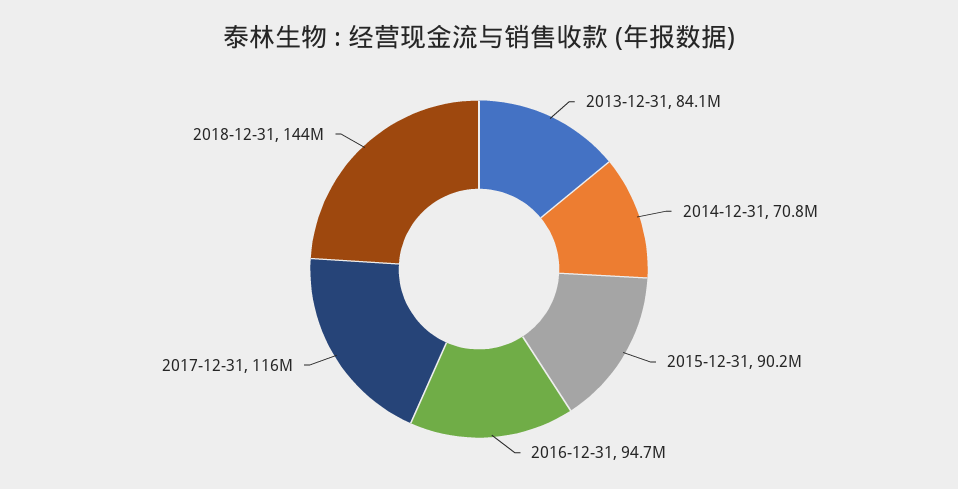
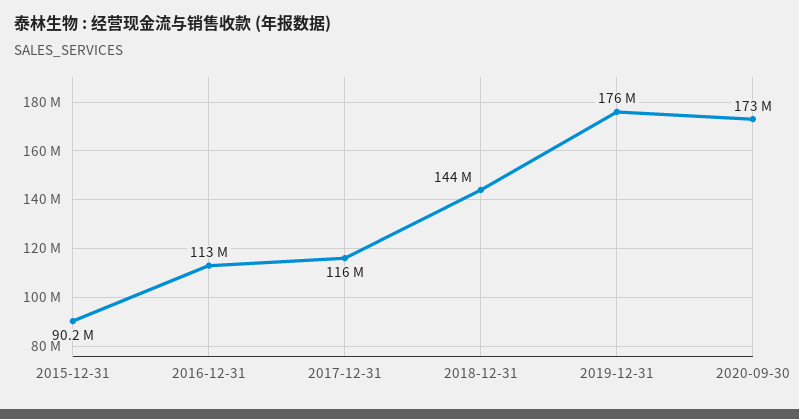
2013-12-31: 84100000 -> none
2014-12-31: 70800000 -> none
2016-12-31: 94700000 -> 113000000
2019-12-31: none -> 176000000
2020-09-30: none -> 173000000

